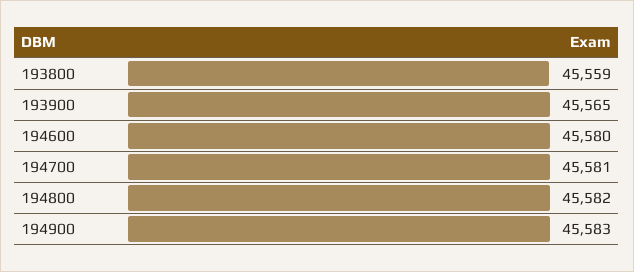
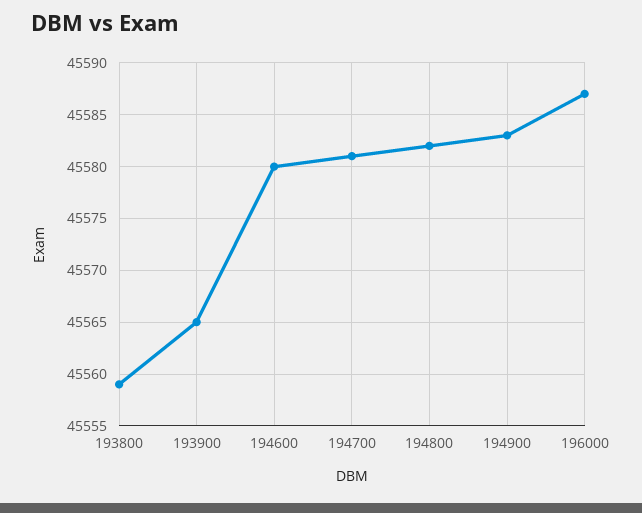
196000: none -> 45587

